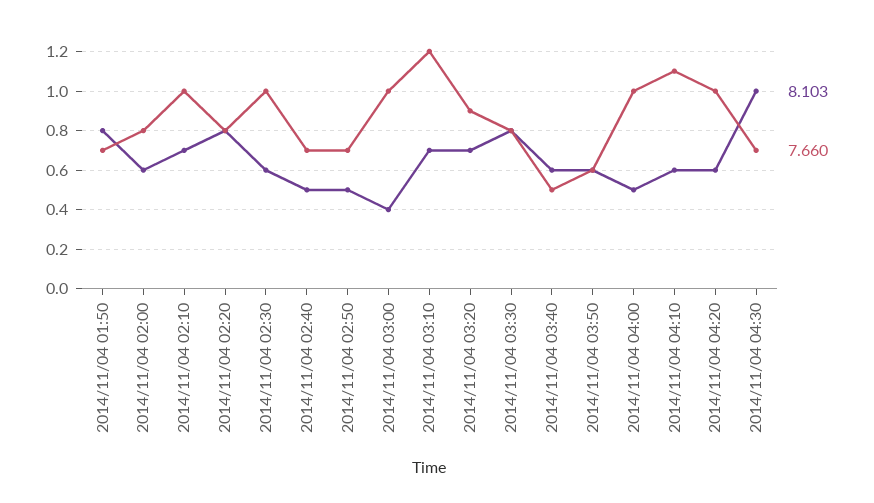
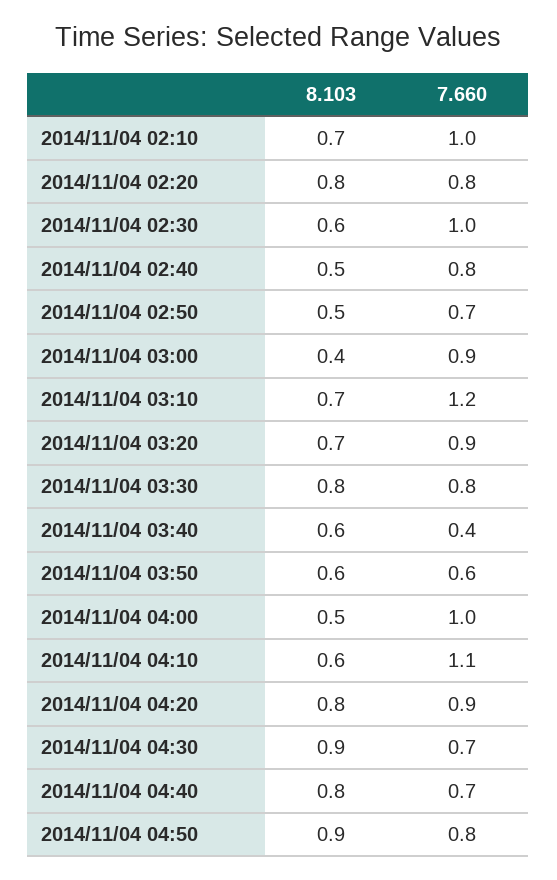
8.103, 2014/11/04 01:50: 0.8 -> none
7.660, 2014/11/04 01:50: 0.7 -> none
8.103, 2014/11/04 02:00: 0.6 -> none
7.660, 2014/11/04 02:00: 0.8 -> none
7.660, 2014/11/04 02:40: 0.7 -> 0.8
7.660, 2014/11/04 03:00: 1 -> 0.9
7.660, 2014/11/04 03:40: 0.5 -> 0.4
8.103, 2014/11/04 04:20: 0.6 -> 0.8
7.660, 2014/11/04 04:20: 1 -> 0.9
8.103, 2014/11/04 04:30: 1 -> 0.9
8.103, 2014/11/04 04:40: none -> 0.8
7.660, 2014/11/04 04:40: none -> 0.7
8.103, 2014/11/04 04:50: none -> 0.9
7.660, 2014/11/04 04:50: none -> 0.8

